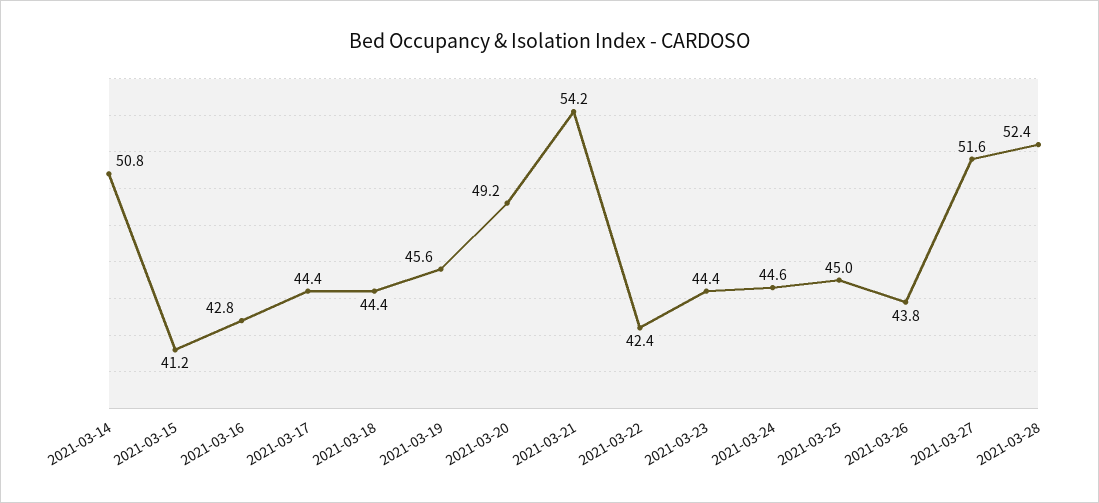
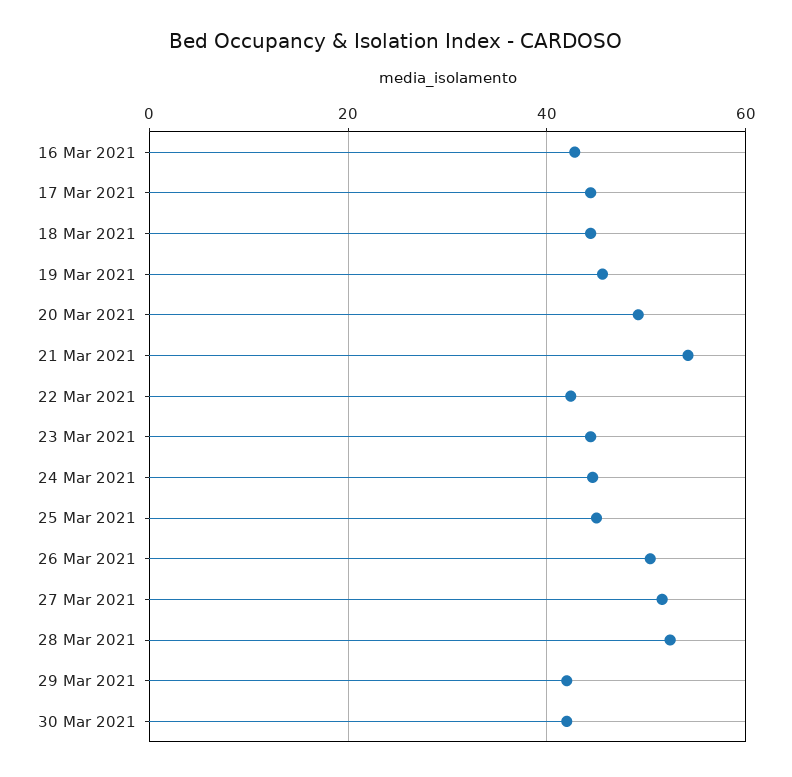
2021-03-14: 50.8 -> none
2021-03-15: 41.2 -> none
2021-03-26: 43.8 -> 50
29 Mar 2021: none -> 42
30 Mar 2021: none -> 42

